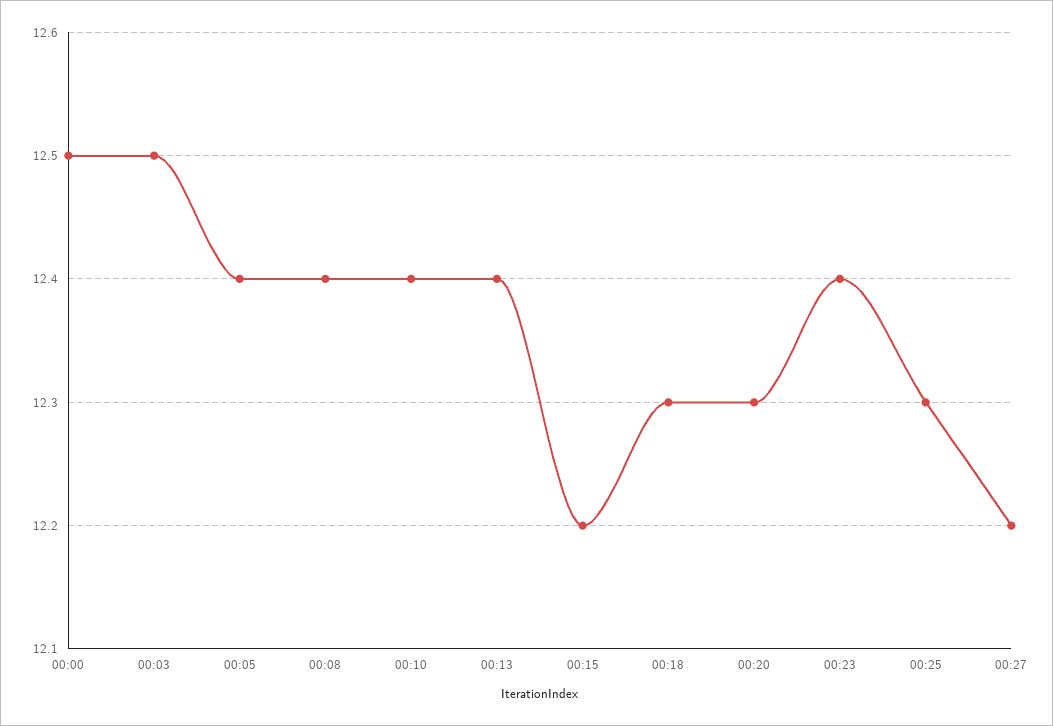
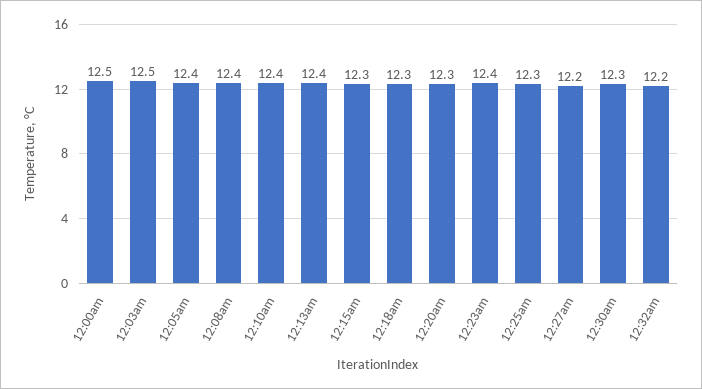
00:15: 12.2 -> 12.3
12:30am: none -> 12.3
12:32am: none -> 12.2

